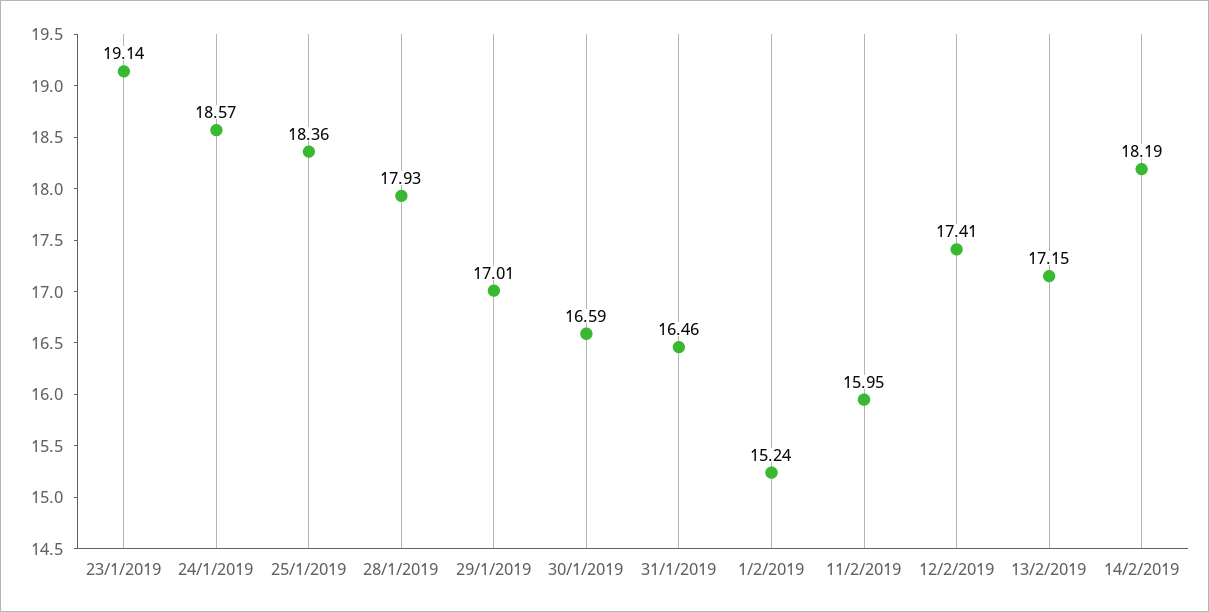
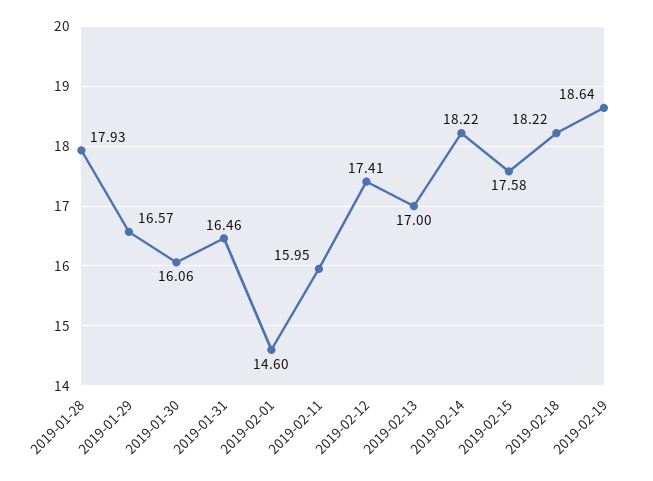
23/1/2019: 19.14 -> none
24/1/2019: 18.57 -> none
25/1/2019: 18.36 -> none
29/1/2019: 17.01 -> 16.57
30/1/2019: 16.59 -> 16.06
1/2/2019: 15.24 -> 14.6
13/2/2019: 17.15 -> 17
14/2/2019: 18.19 -> 18.22
2019-02-15: none -> 17.58
2019-02-18: none -> 18.22
2019-02-19: none -> 18.64

